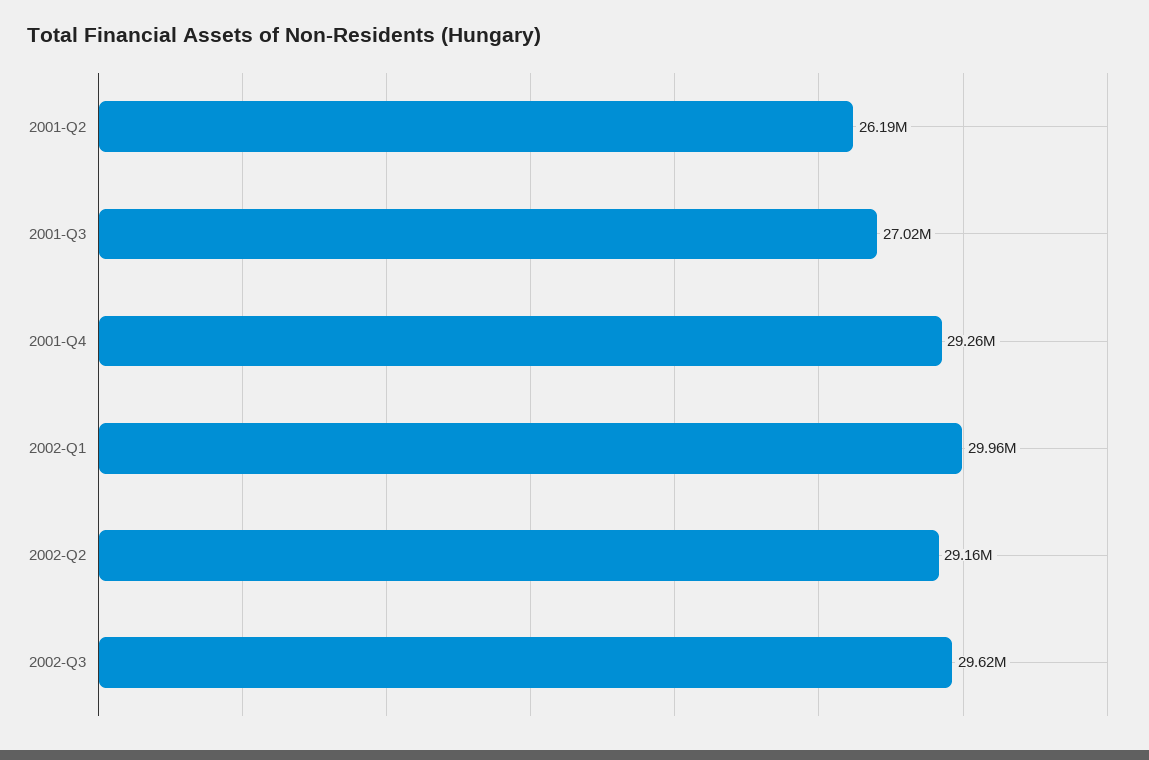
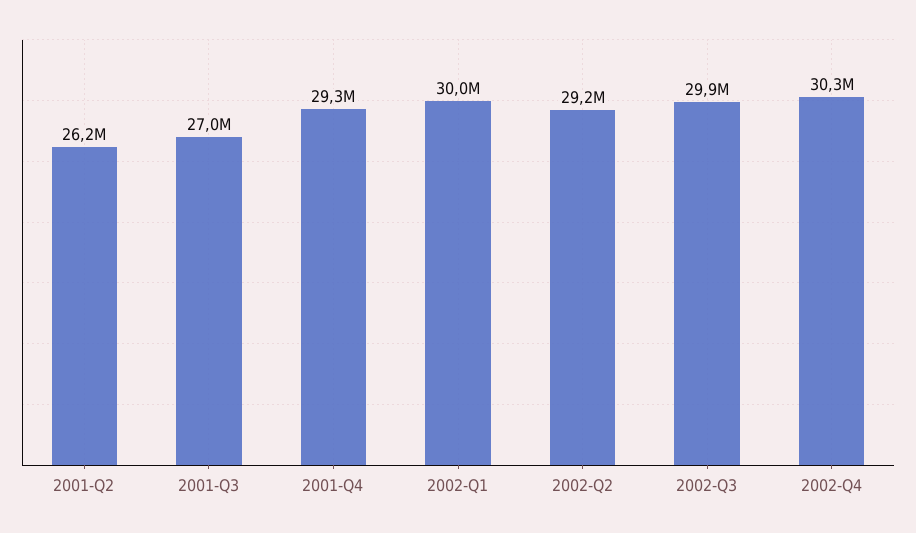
2002-Q3: 29620000 -> 29900000
2002-Q4: none -> 30300000

